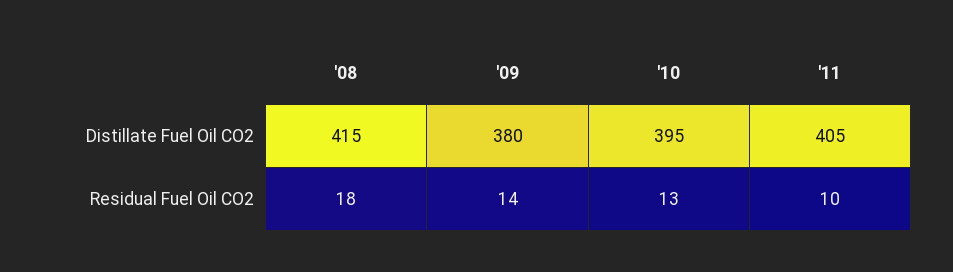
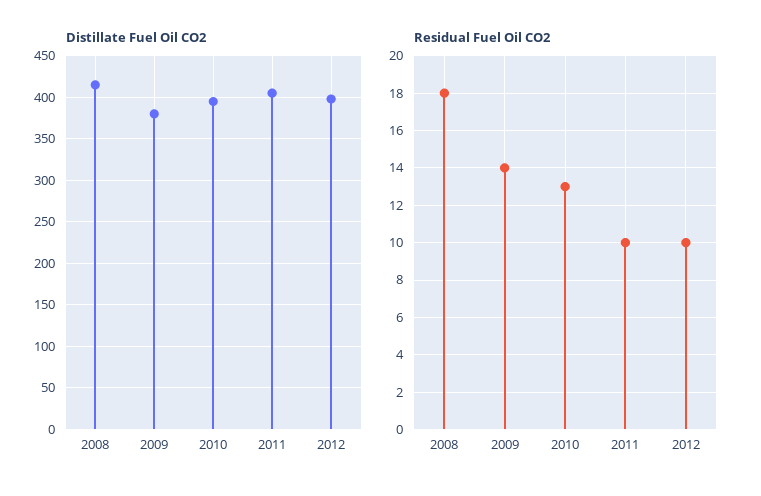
Distillate Fuel Oil CO2, 2012: none -> 400
Residual Fuel Oil CO2, 2012: none -> 10

